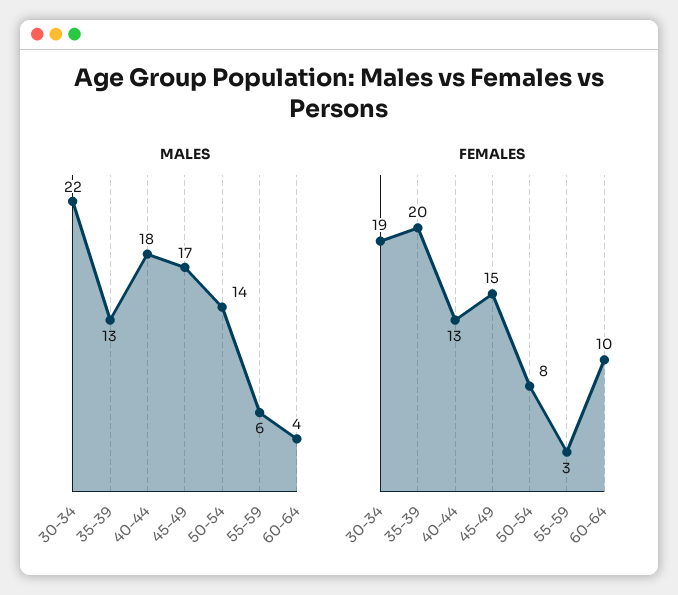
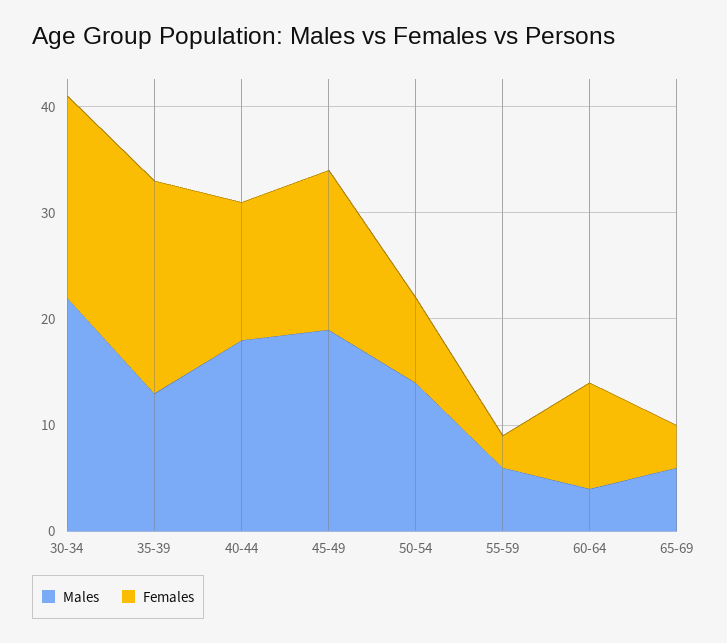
MALES, 45-49: 17 -> 19
MALES, 65-69: none -> 6
FEMALES, 65-69: none -> 4

